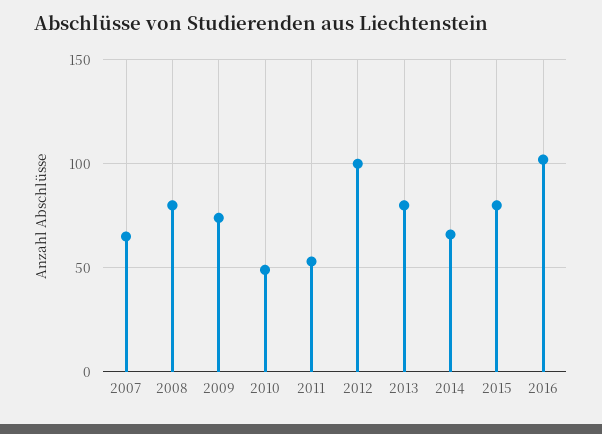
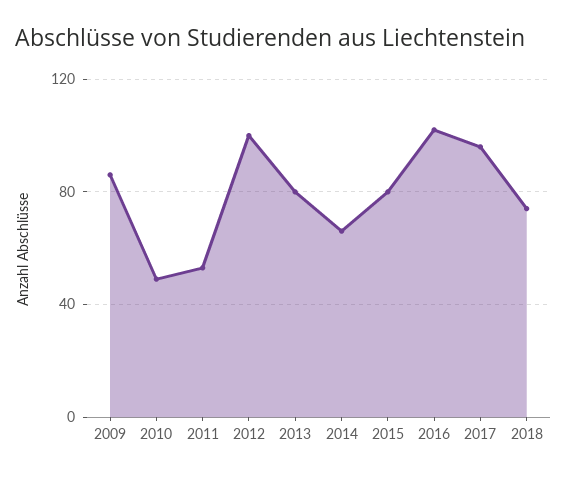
2007: 65 -> none
2008: 80 -> none
2009: 75 -> 85
2017: none -> 95
2018: none -> 75

